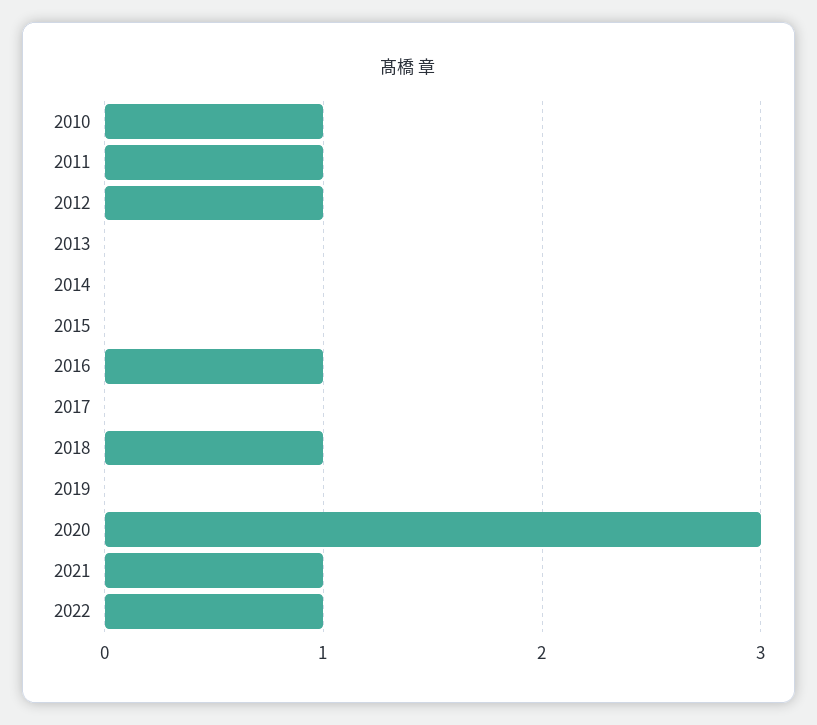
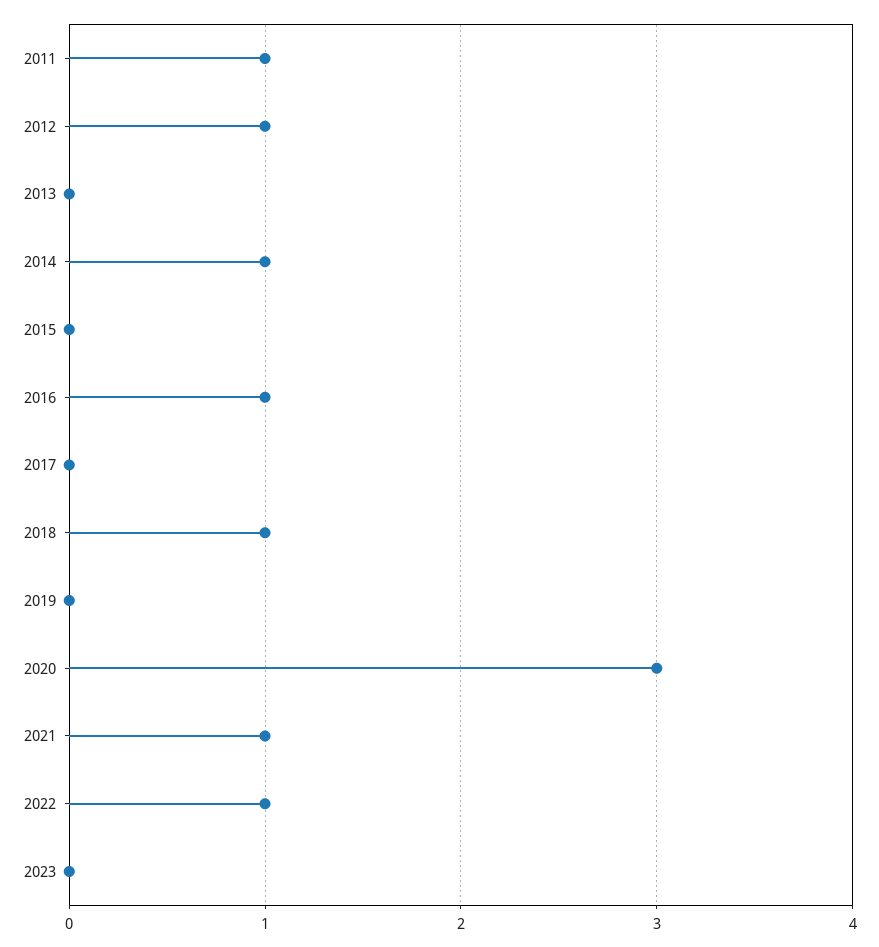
2010: 1 -> none
2014: 0 -> 1
2023: none -> 0

